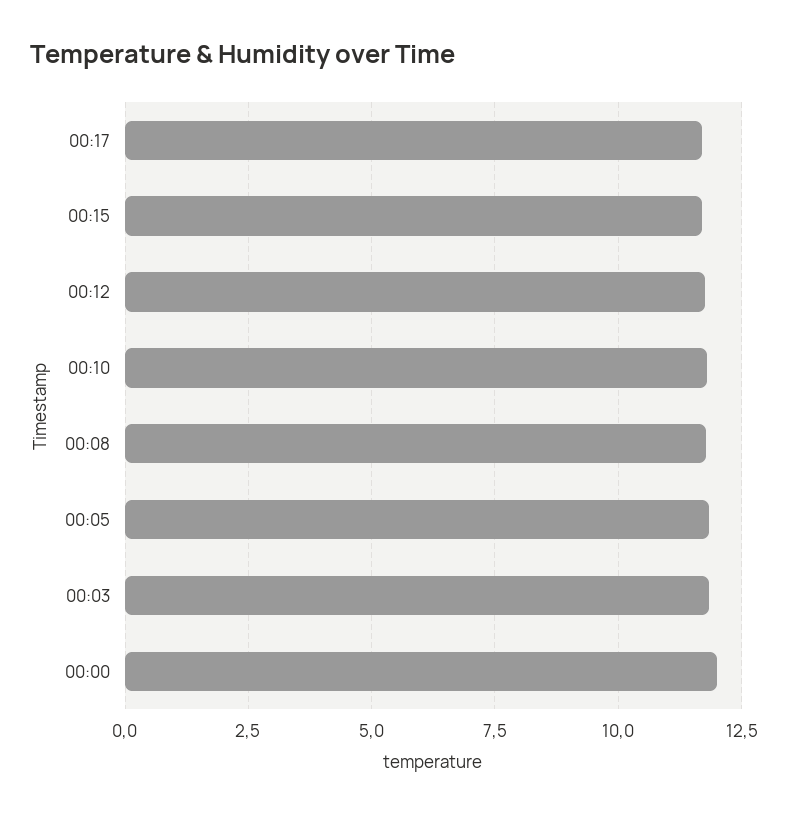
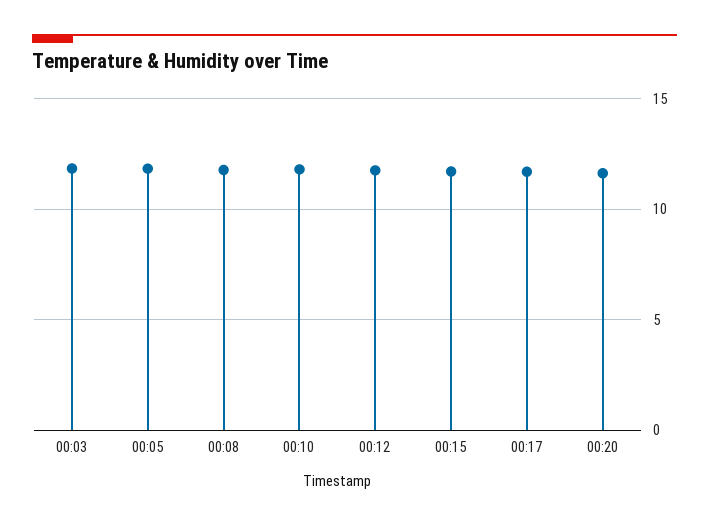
00:00: 12 -> none
00:20: none -> 11.5

